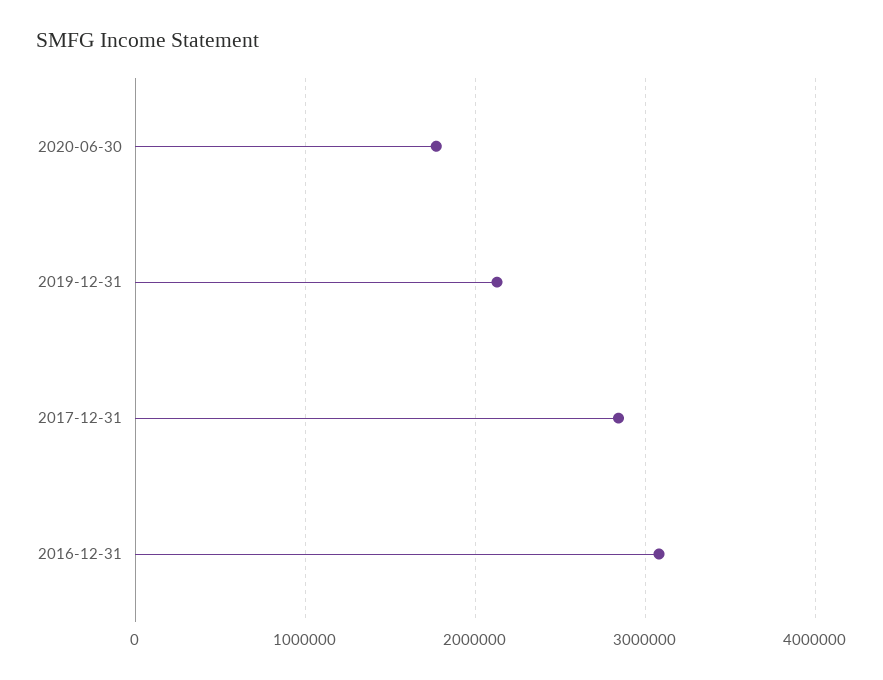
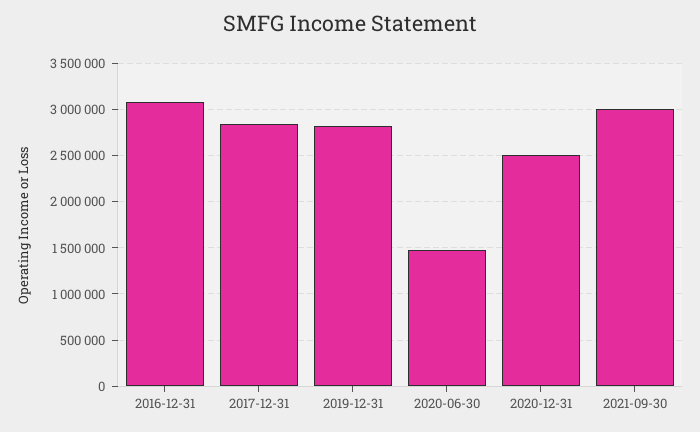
2020-06-30: 1800000 -> 1500000
2019-12-31: 2100000 -> 2800000
2020-12-31: none -> 2500000
2021-09-30: none -> 3000000

